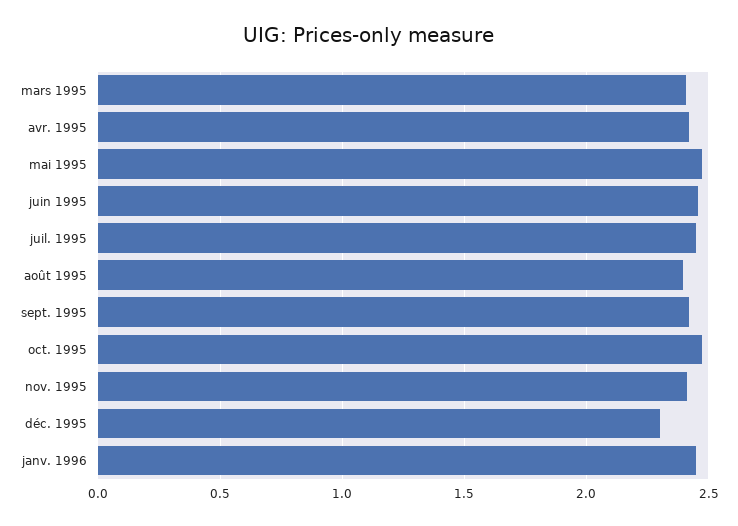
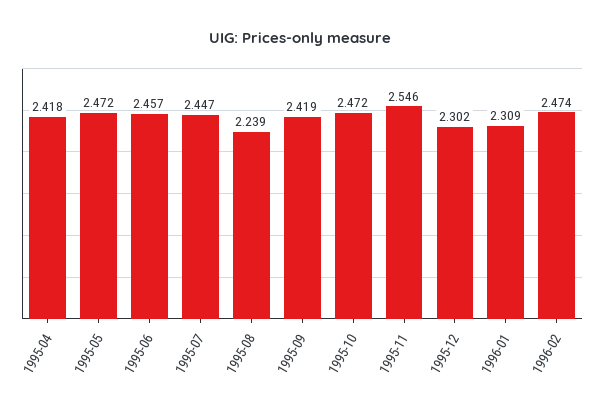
mars 1995: 2.4 -> none
août 1995: 2.4 -> 2.239
nov. 1995: 2.4 -> 2.546
janv. 1996: 2.45 -> 2.309
1996-02: none -> 2.474

